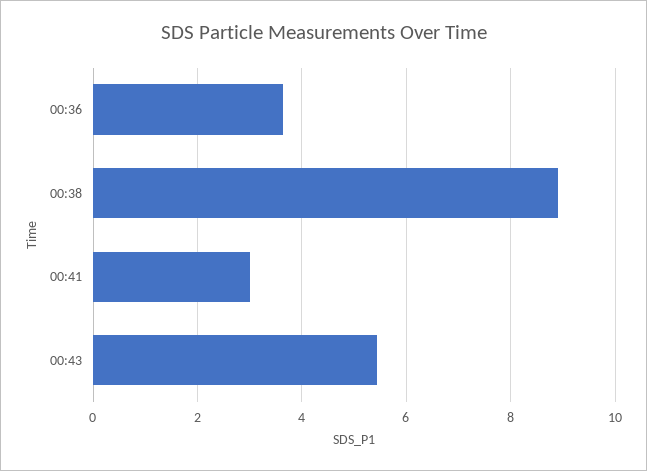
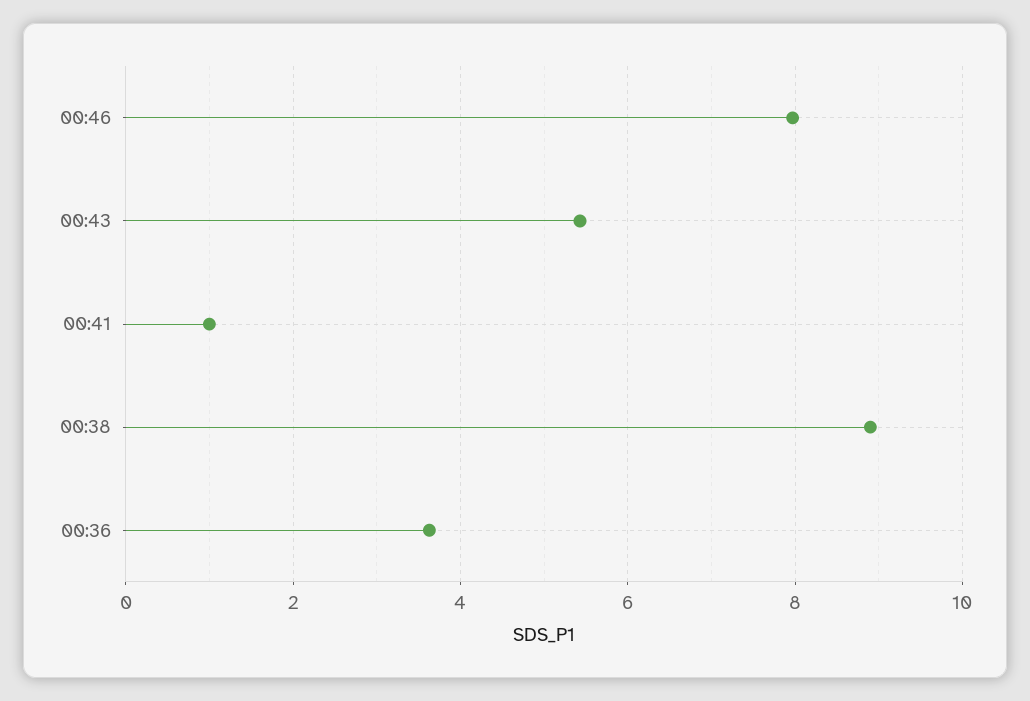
00:41: 3 -> 1
00:46: none -> 8

